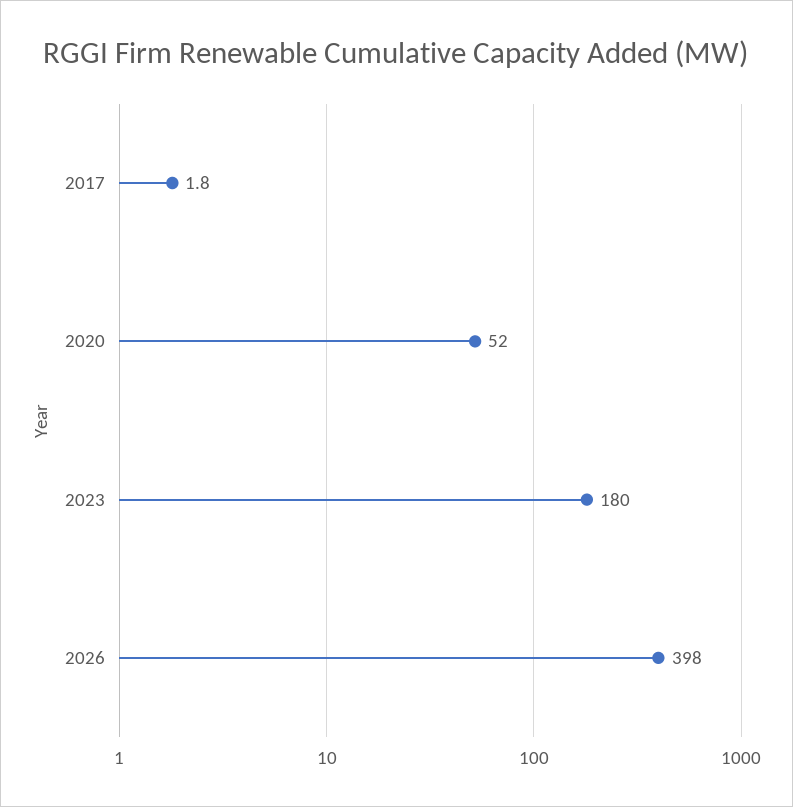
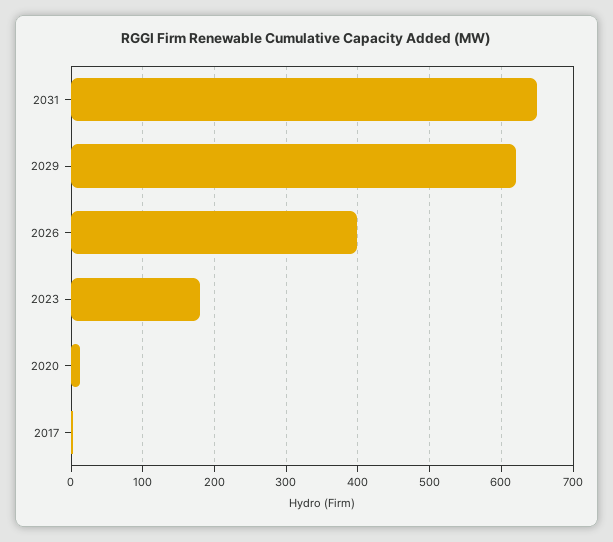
2020: 52 -> 10
2031: none -> 650
2029: none -> 620

